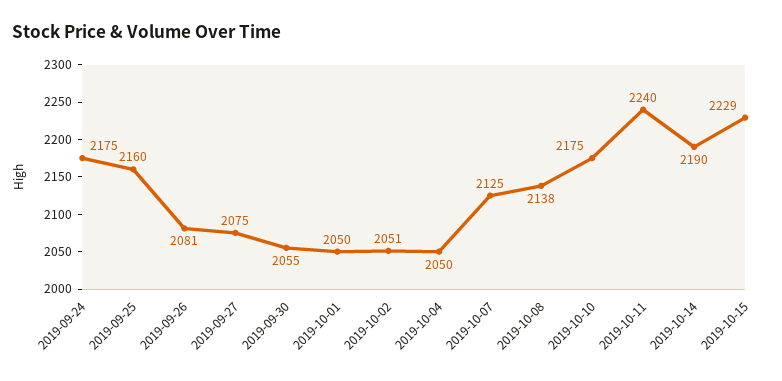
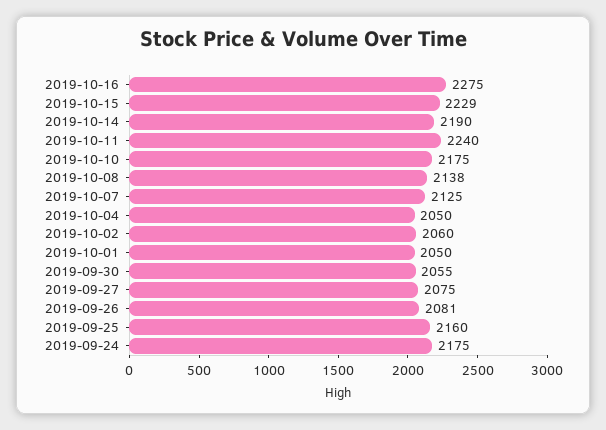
2019-10-02: 2051 -> 2060
2019-10-16: none -> 2275

